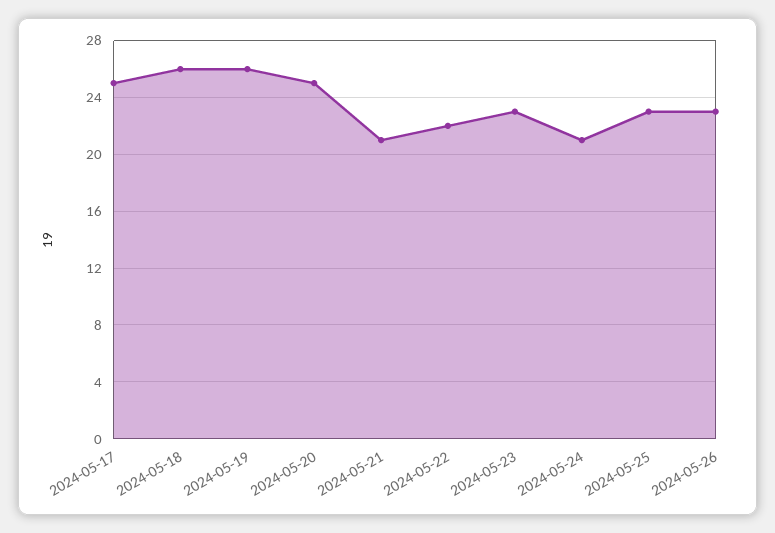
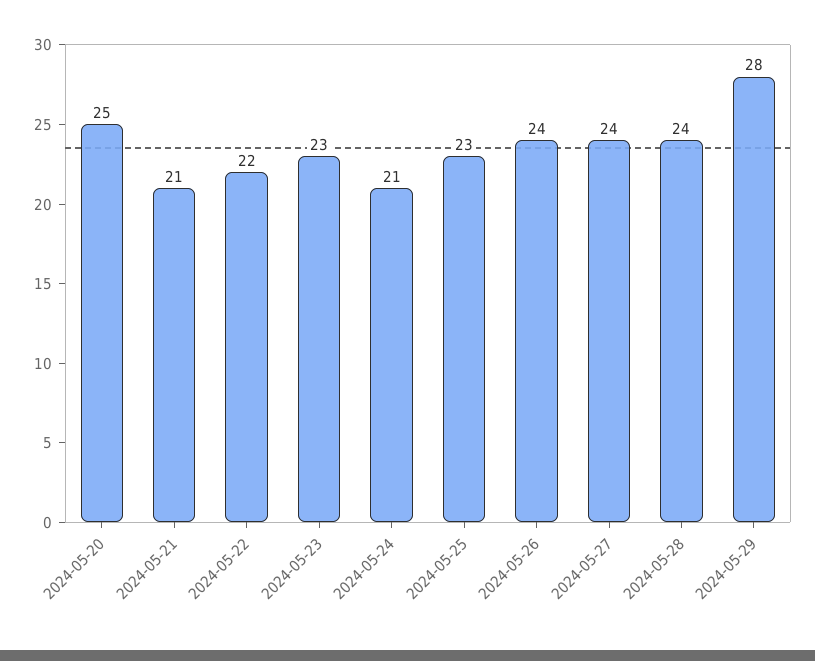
2024-05-17: 25 -> none
2024-05-18: 26 -> none
2024-05-19: 26 -> none
2024-05-26: 23 -> 24
2024-05-27: none -> 24
2024-05-28: none -> 24
2024-05-29: none -> 28

